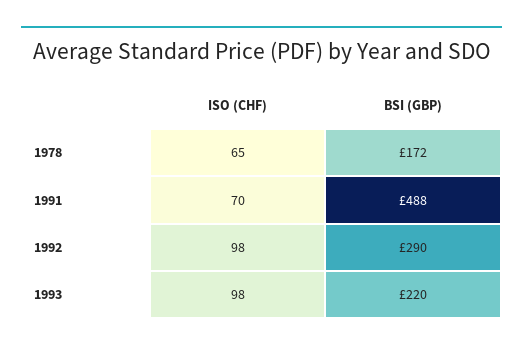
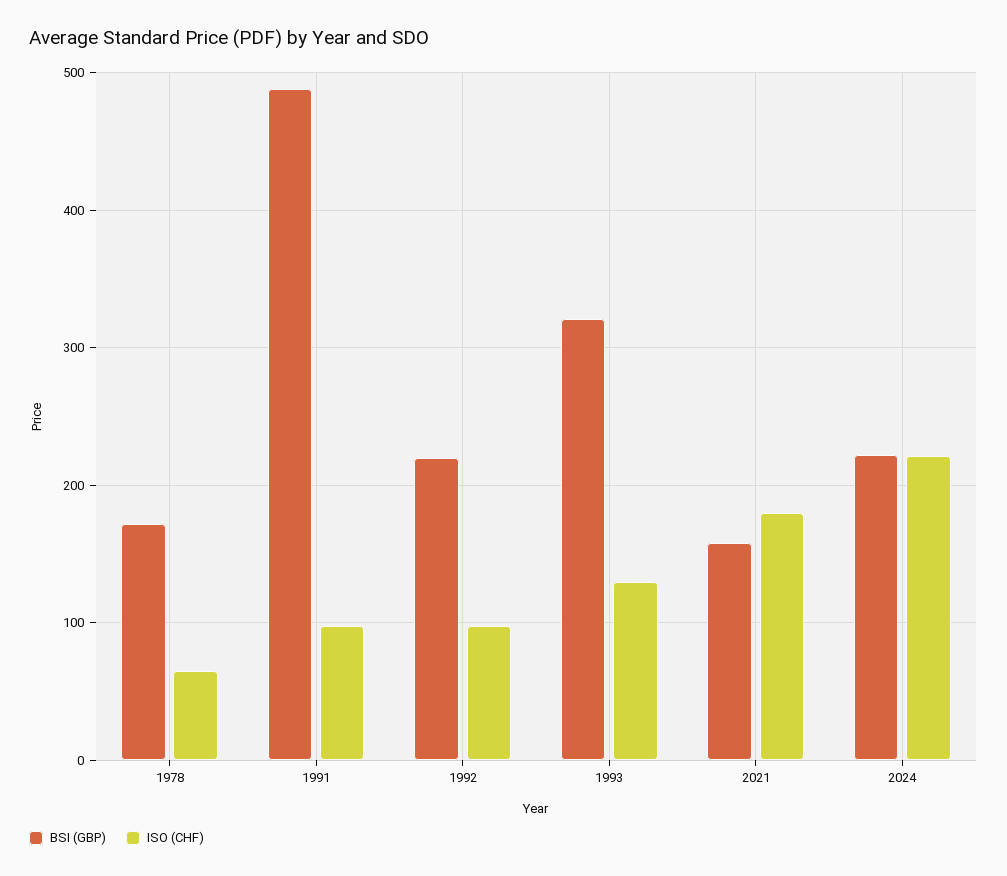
ISO (CHF), 1991: 70 -> 100
BSI (GBP), 1992: 290 -> 220
ISO (CHF), 1993: 98 -> 130
BSI (GBP), 1993: 220 -> 320
BSI (GBP), 2021: none -> 160
ISO (CHF), 2021: none -> 180
BSI (GBP), 2024: none -> 220
ISO (CHF), 2024: none -> 220

